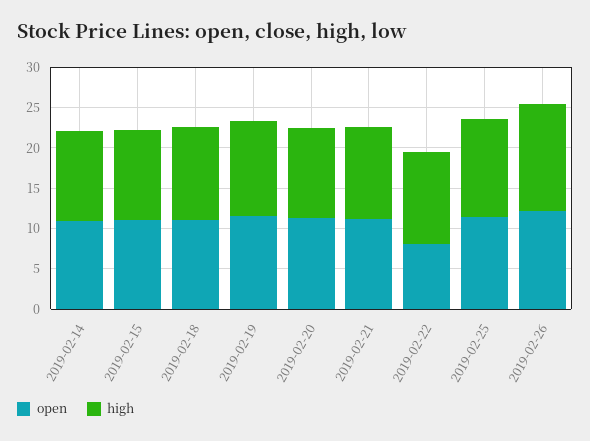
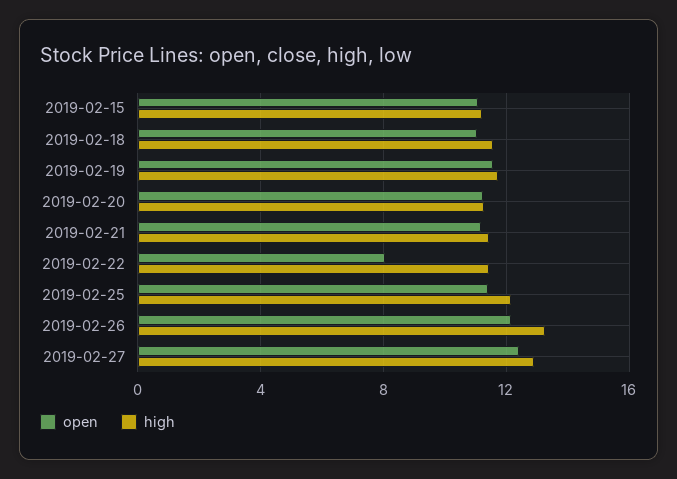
open, 2019-02-14: 11 -> none
high, 2019-02-14: 11 -> none
open, 2019-02-27: none -> 12.5
high, 2019-02-27: none -> 13

